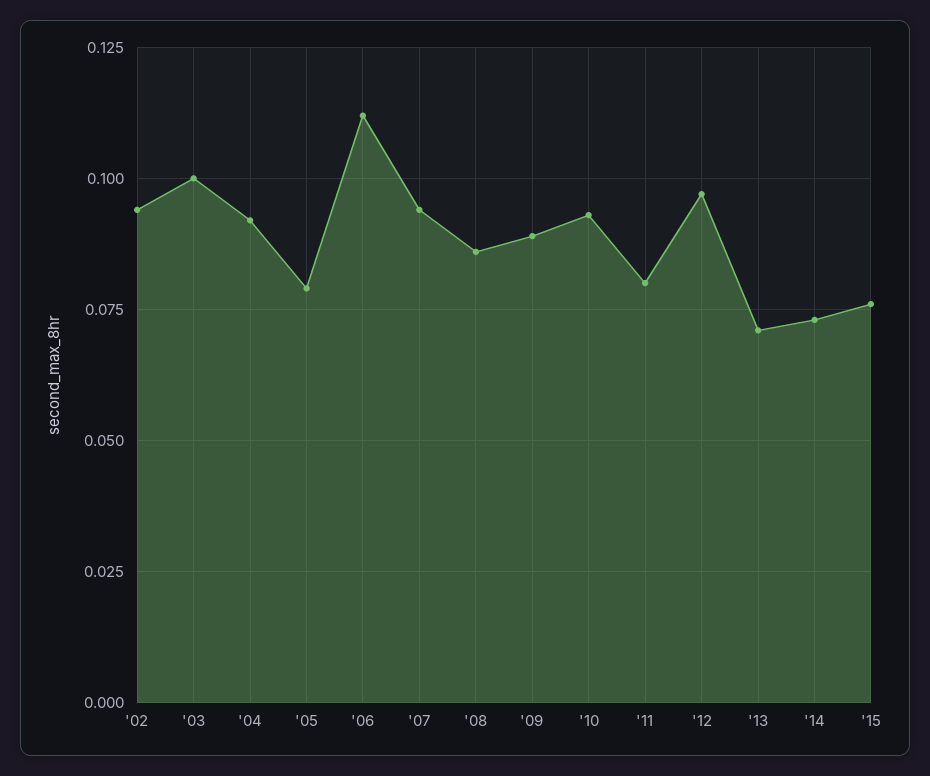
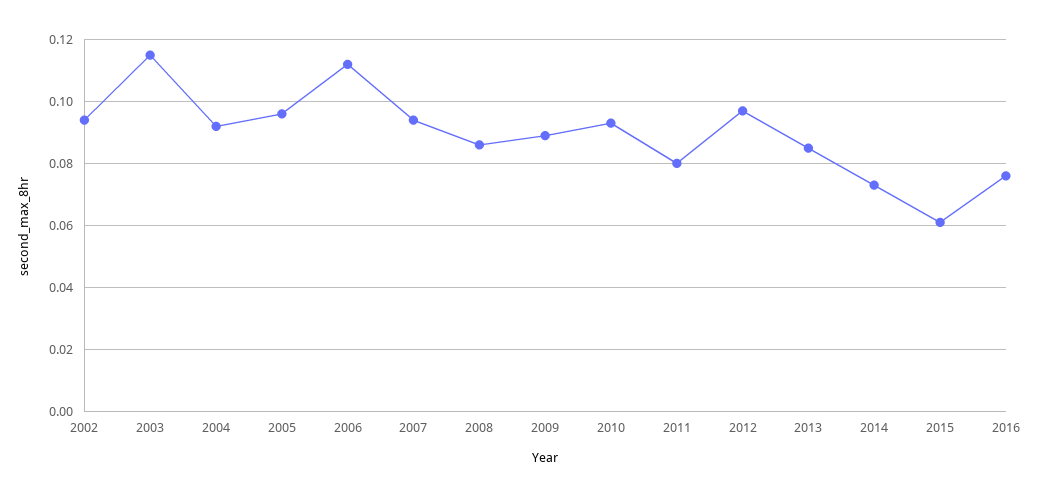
'03: 0.1 -> 0.115
'05: 0.08 -> 0.095
'13: 0.07 -> 0.085
'15: 0.075 -> 0.06
2016: none -> 0.075

